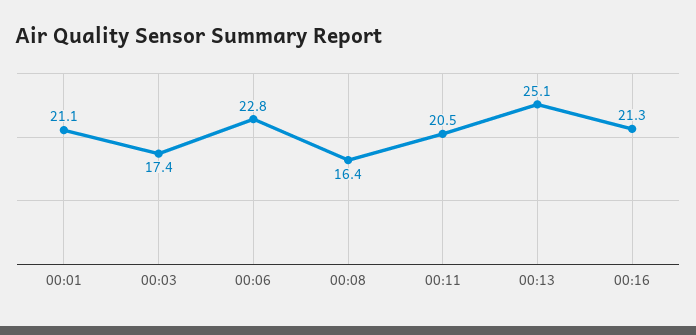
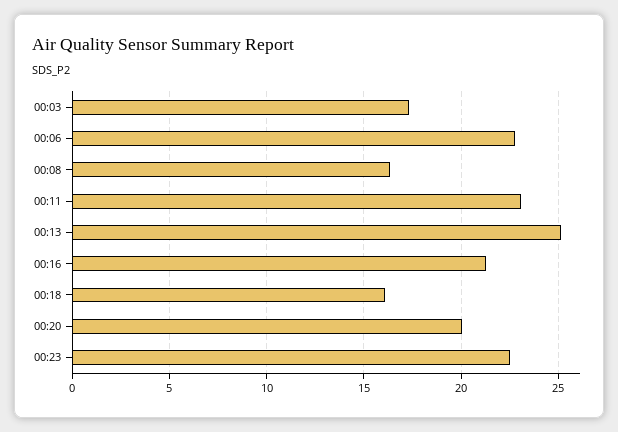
00:01: 21.1 -> none
00:11: 20.5 -> 23
00:18: none -> 16
00:20: none -> 20
00:23: none -> 22.5

